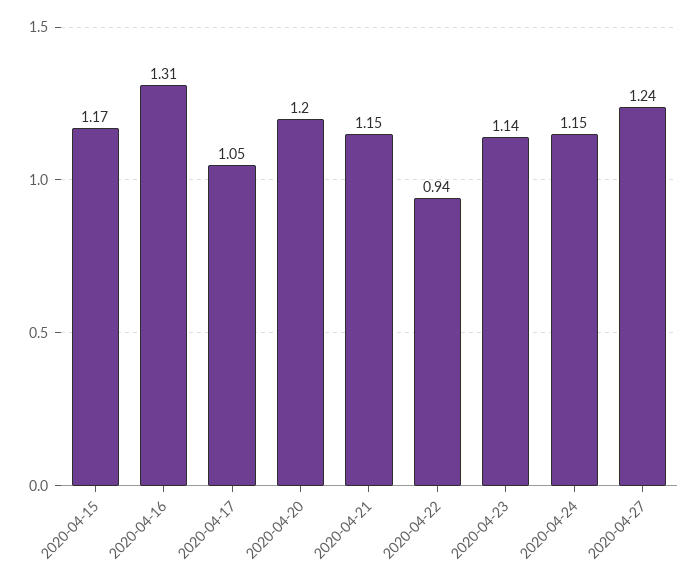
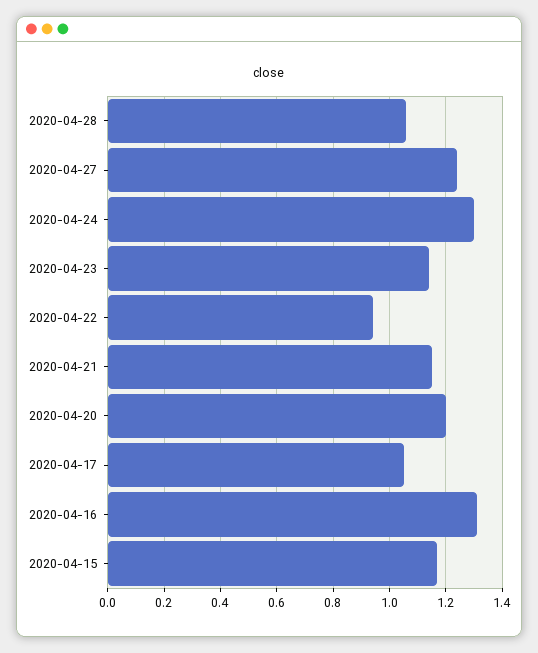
2020-04-24: 1.15 -> 1.3
2020-04-28: none -> 1.05

